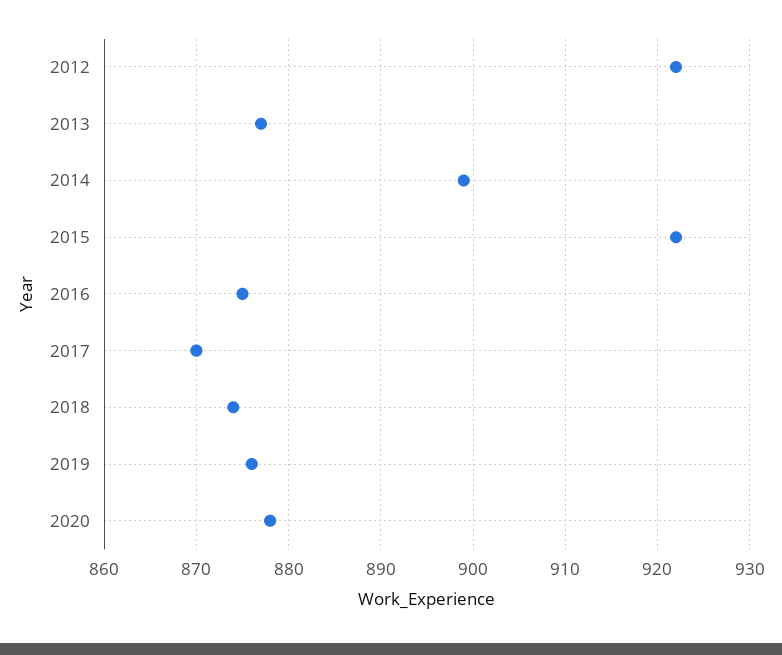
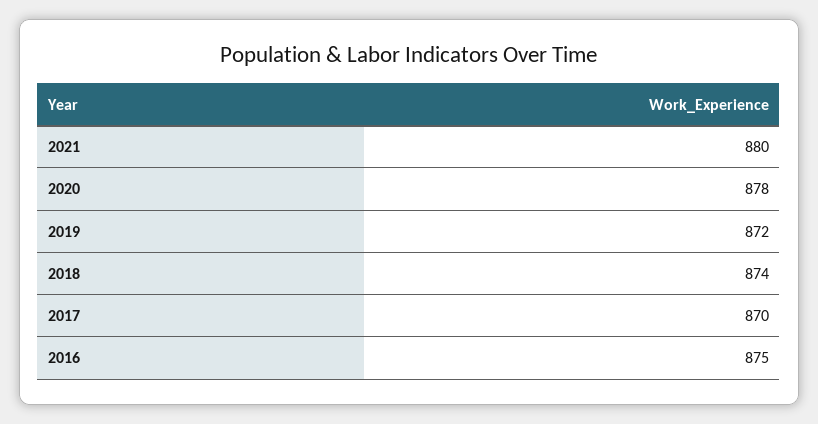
2012: 922 -> none
2013: 877 -> none
2014: 899 -> none
2015: 922 -> none
2019: 876 -> 872
2021: none -> 880

